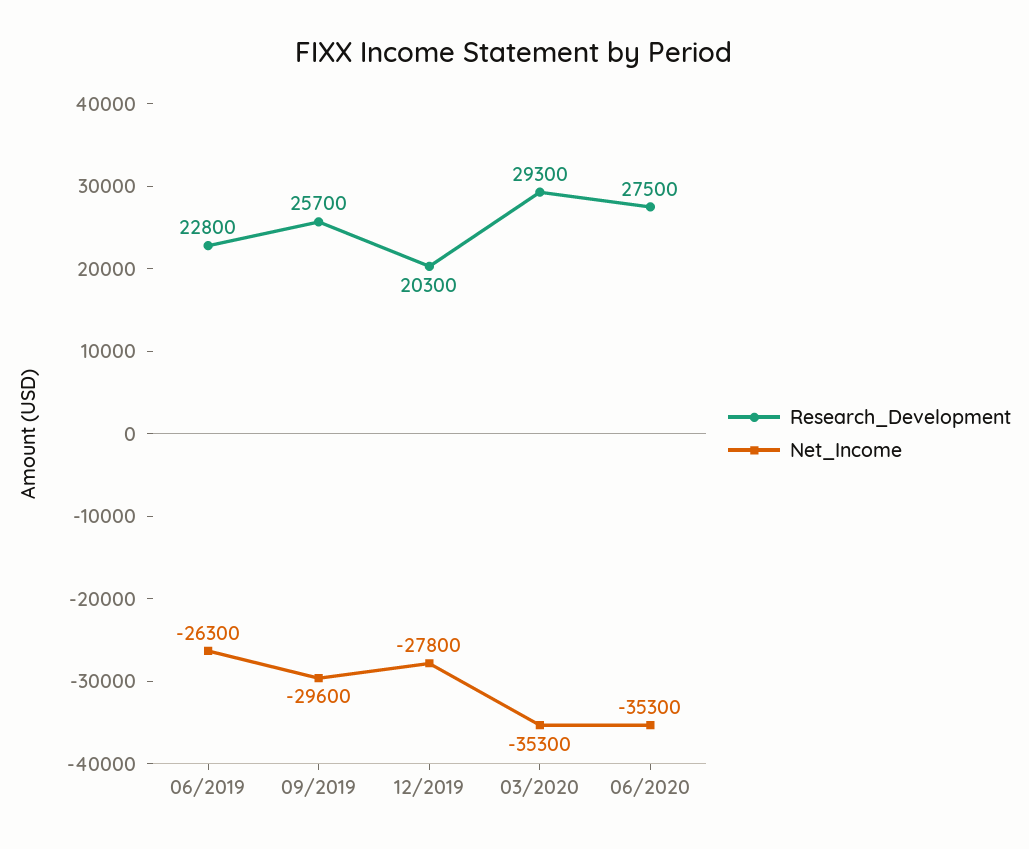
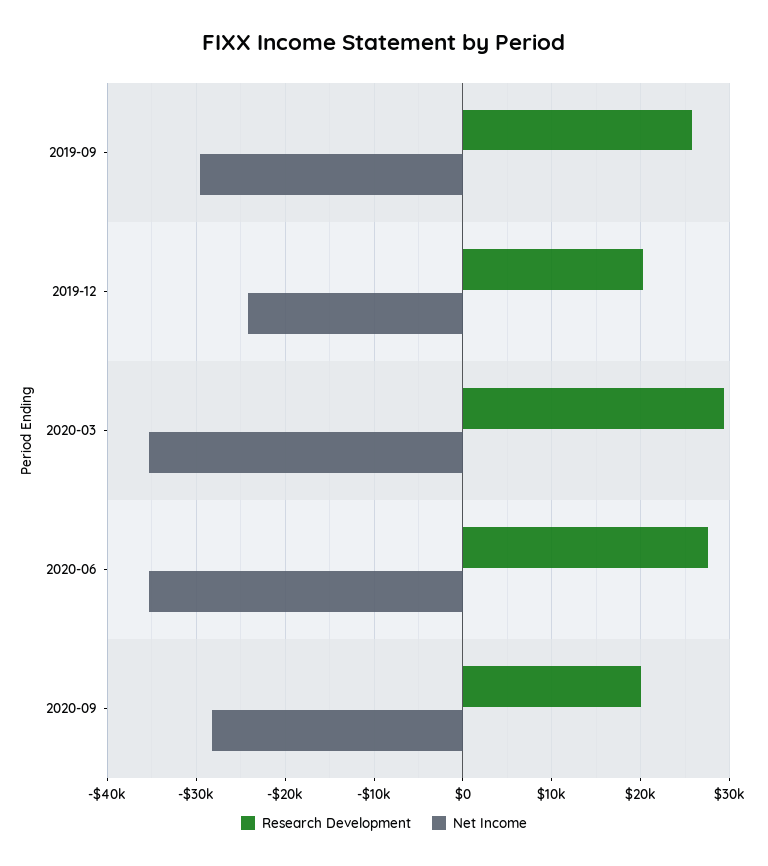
Research_Development, 06/2019: 22800 -> none
Net_Income, 06/2019: -26300 -> none
Net_Income, 12/2019: -27800 -> -24000
Research_Development, 2020-09: none -> 20000
Net_Income, 2020-09: none -> -28000

